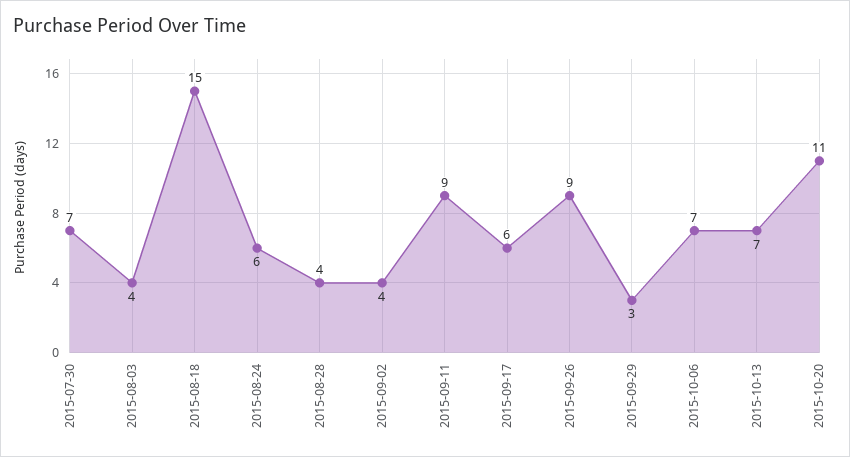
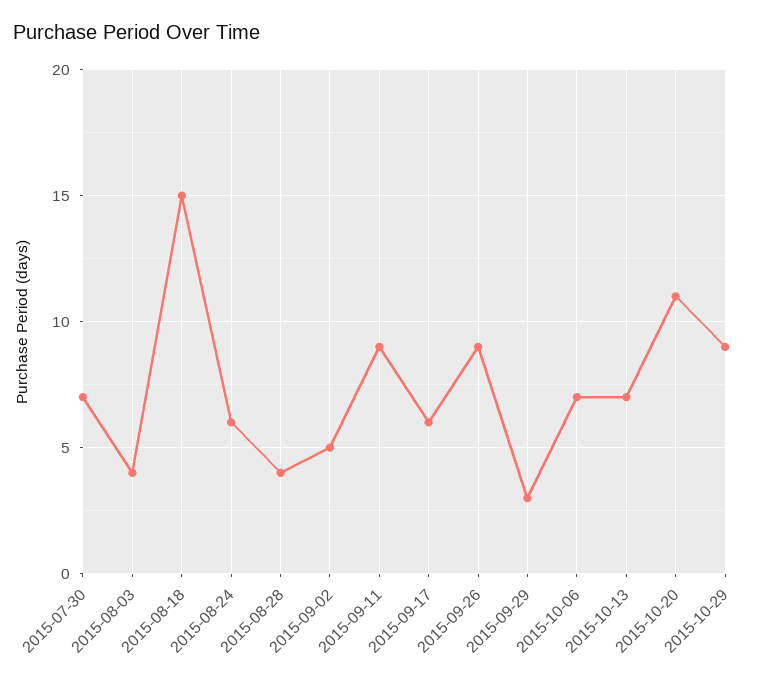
2015-09-02: 4 -> 5
2015-10-29: none -> 9

